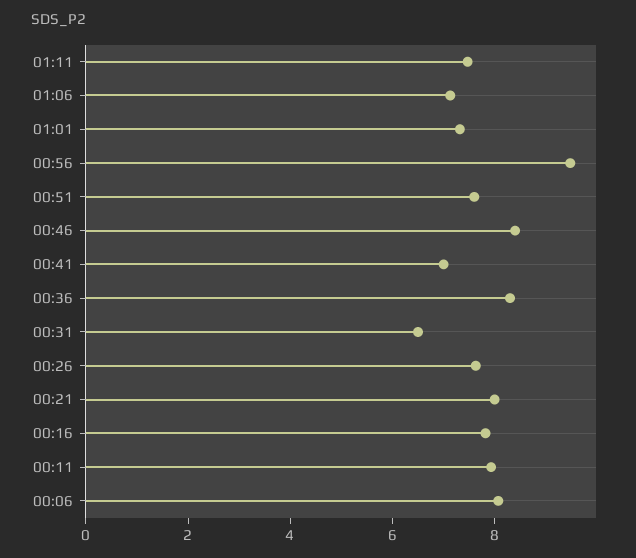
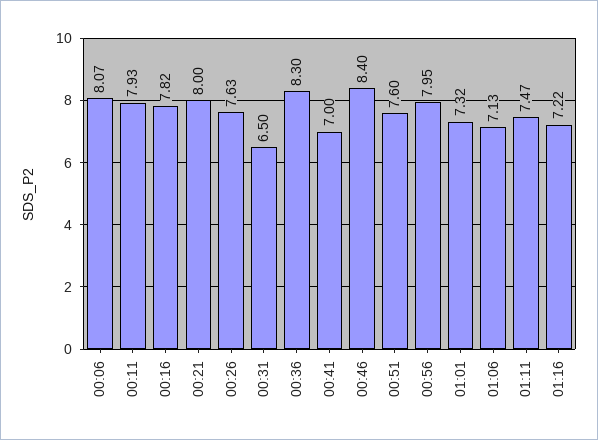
00:56: 9.5 -> 7.95
01:16: none -> 7.22

